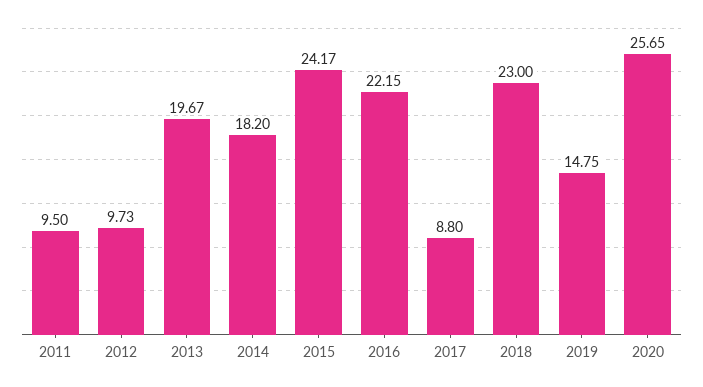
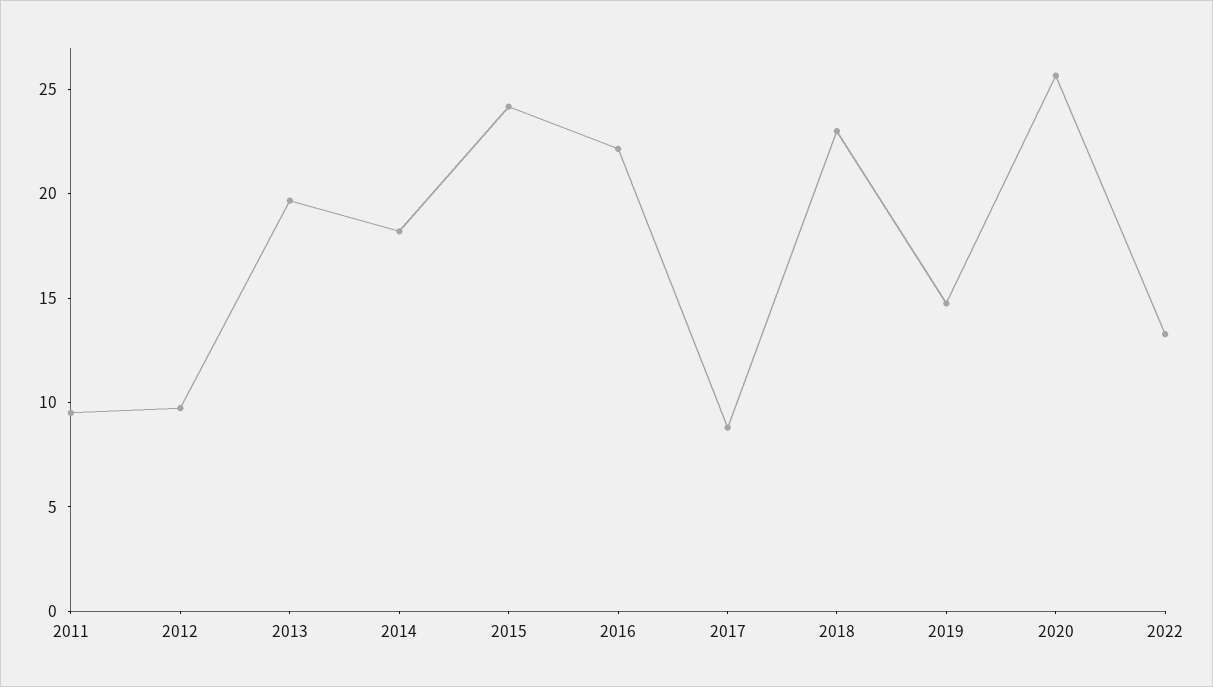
2022: none -> 13

